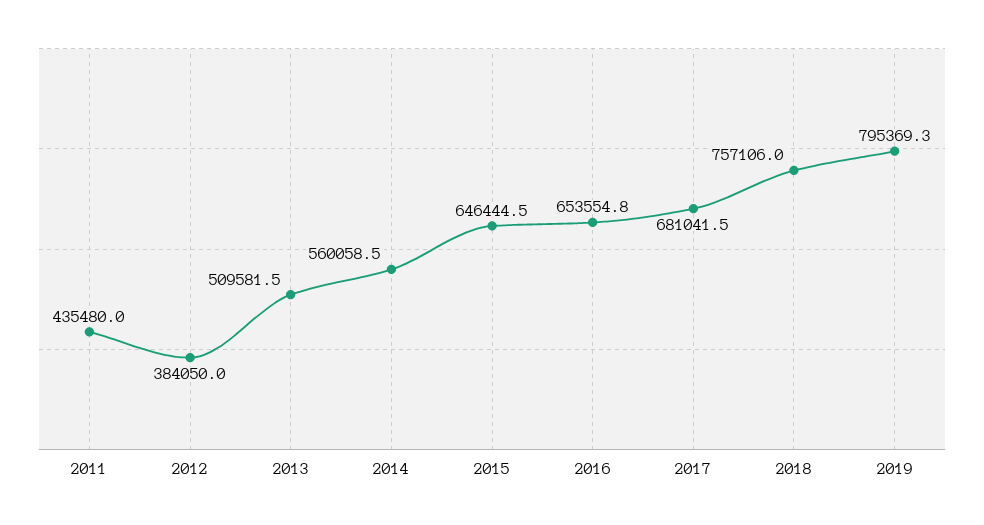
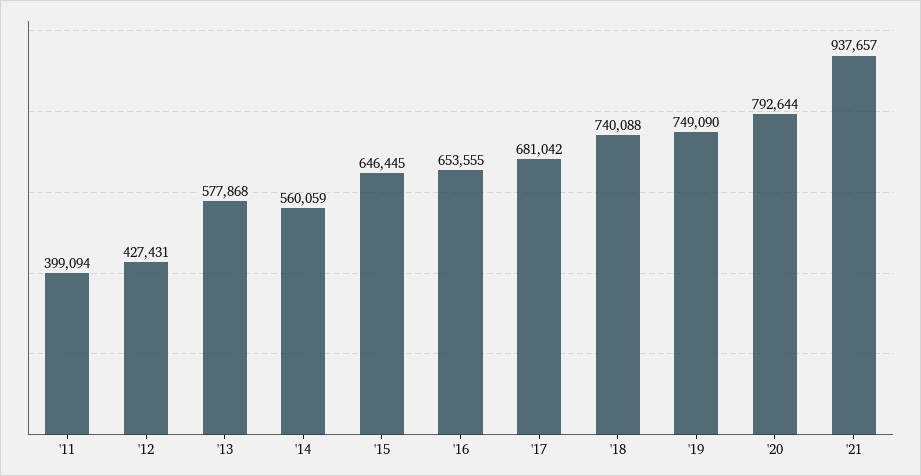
2011: 435480 -> 399094
2012: 384050 -> 427431
2013: 509581.5 -> 577868
2018: 757106 -> 740088
2019: 795369.3 -> 749090
'20: none -> 792644
'21: none -> 937657

